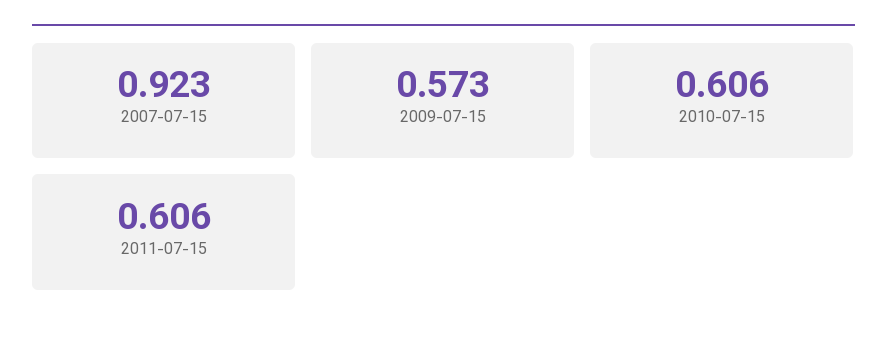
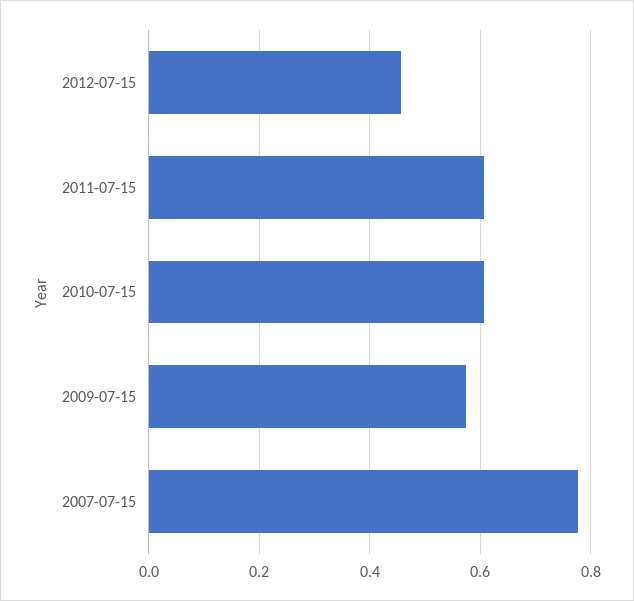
2007-07-15: 0.923 -> 0.78
2012-07-15: none -> 0.46

